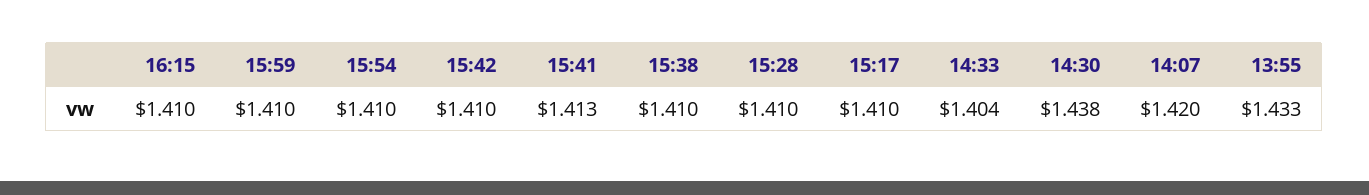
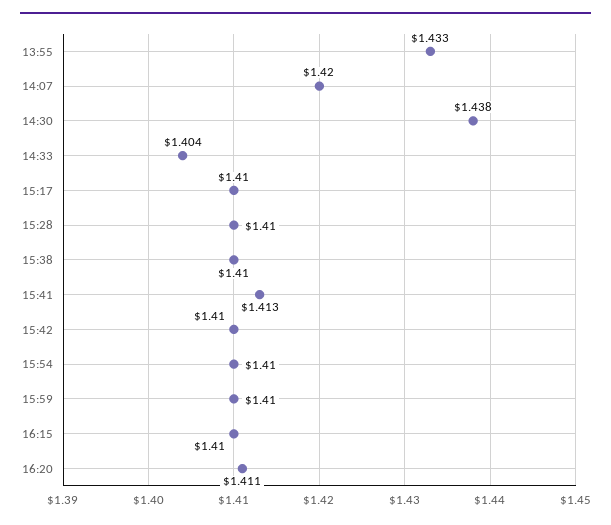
16:20: none -> 1.411

